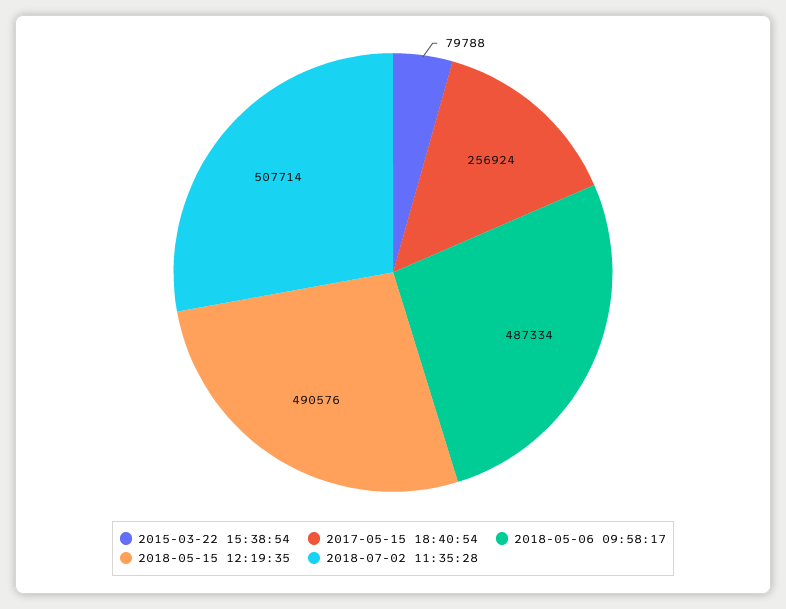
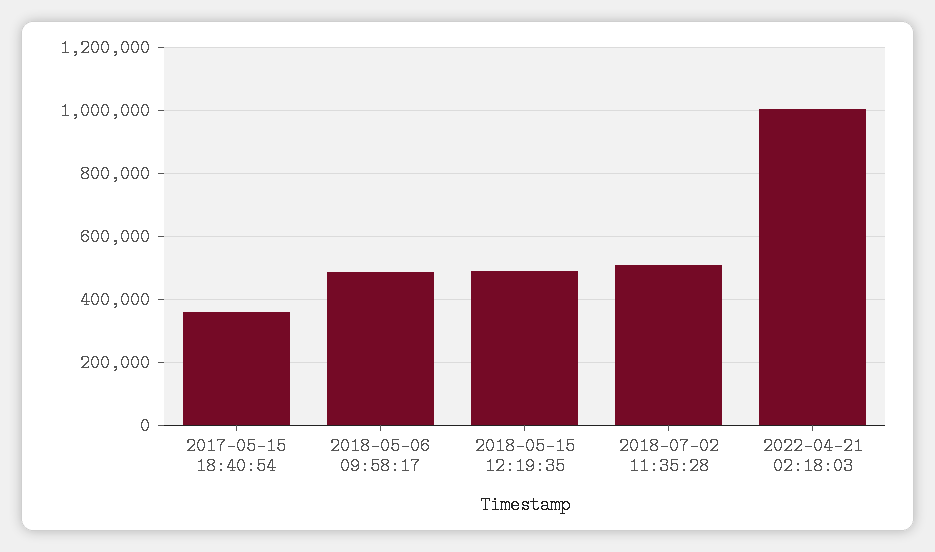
2015-03-22 15:38:54: 79788 -> none
2017-05-15 18:40:54: 256924 -> 360000
2022-04-21 02:18:03: none -> 1000000

